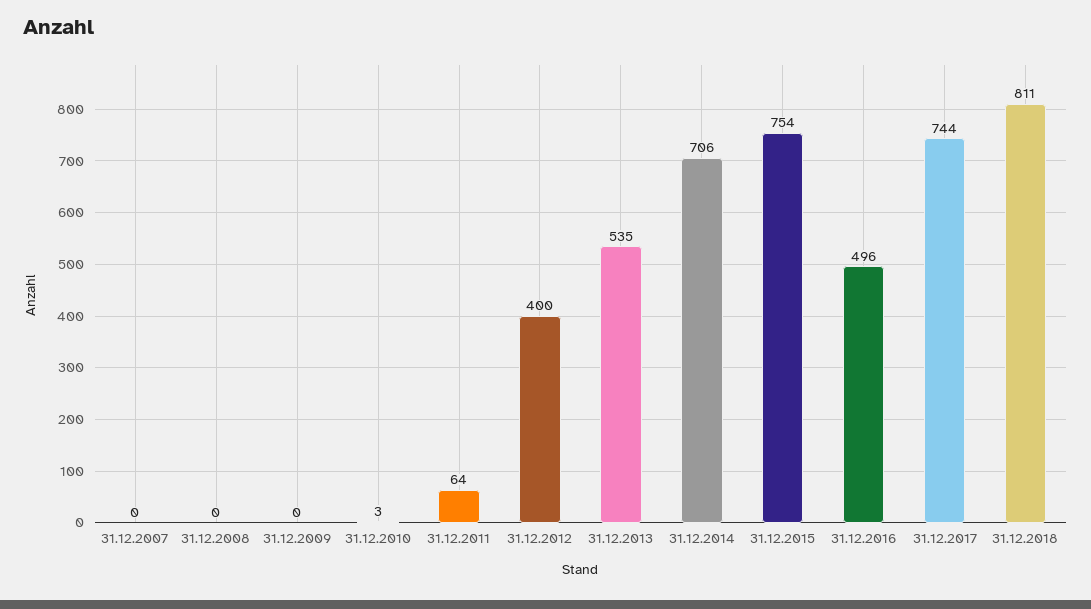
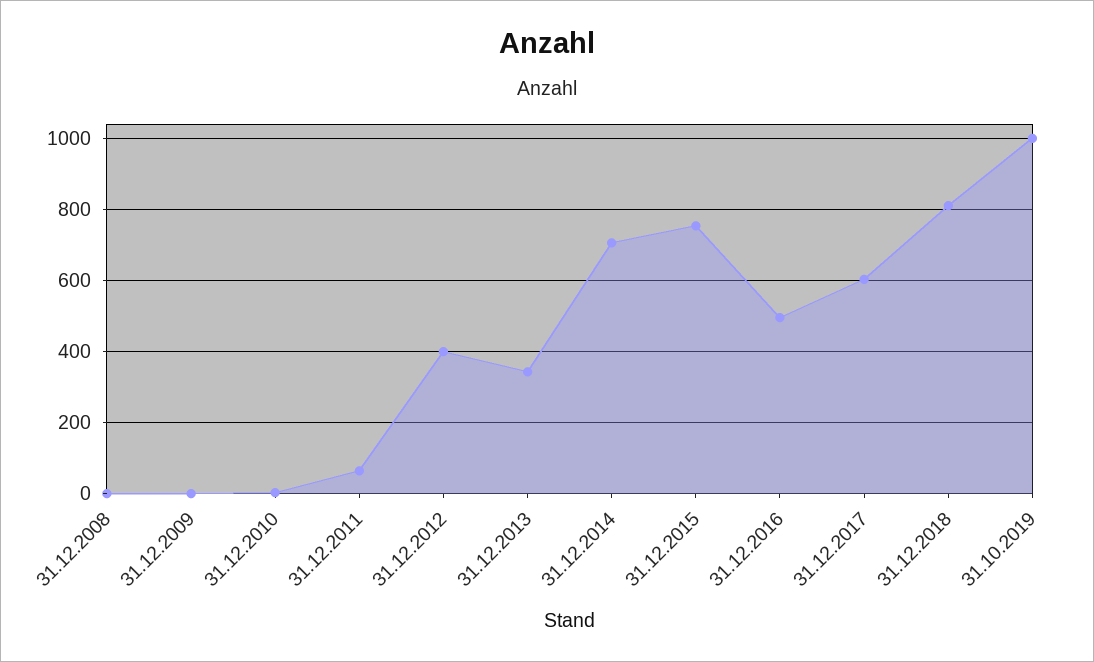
31.12.2007: 0 -> none
31.12.2013: 535 -> 340
31.12.2017: 744 -> 600
31.10.2019: none -> 1000

